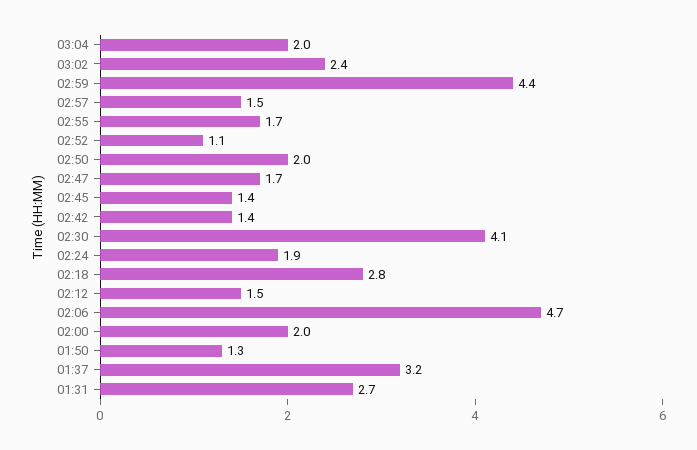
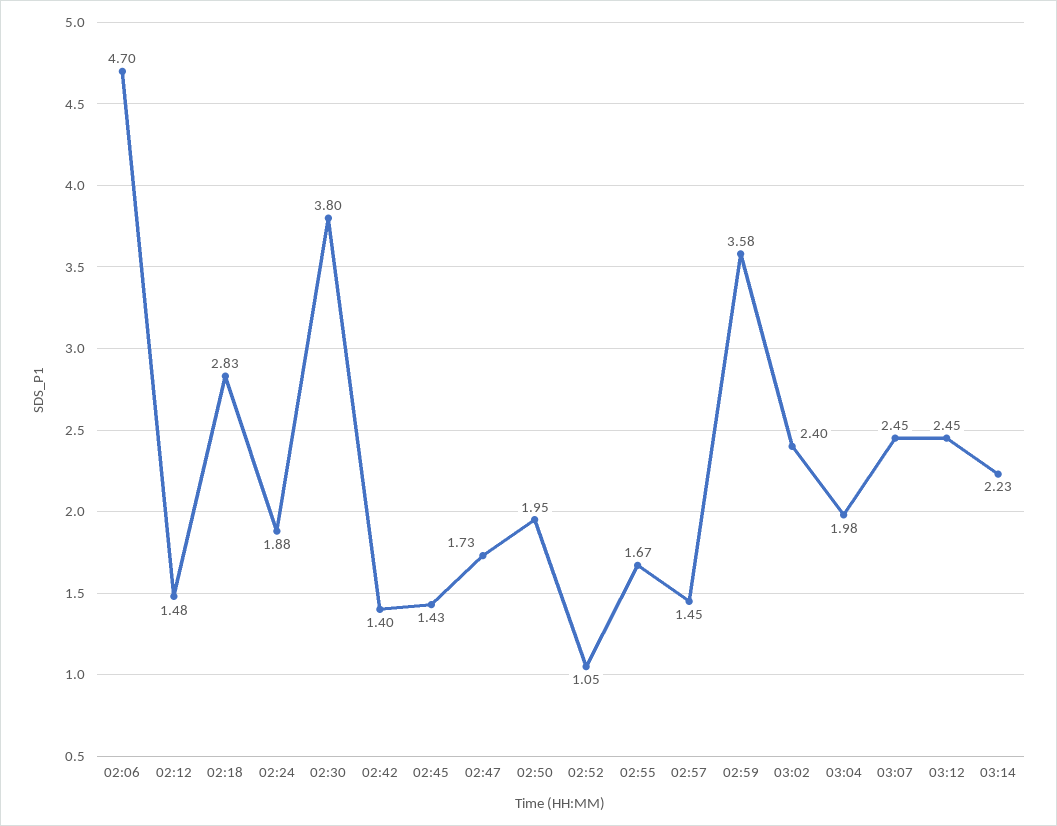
02:59: 4.4 -> 3.58
02:30: 4.1 -> 3.8
02:00: 2 -> none
01:50: 1.3 -> none
01:37: 3.2 -> none
01:31: 2.7 -> none
03:07: none -> 2.45
03:12: none -> 2.45
03:14: none -> 2.23

